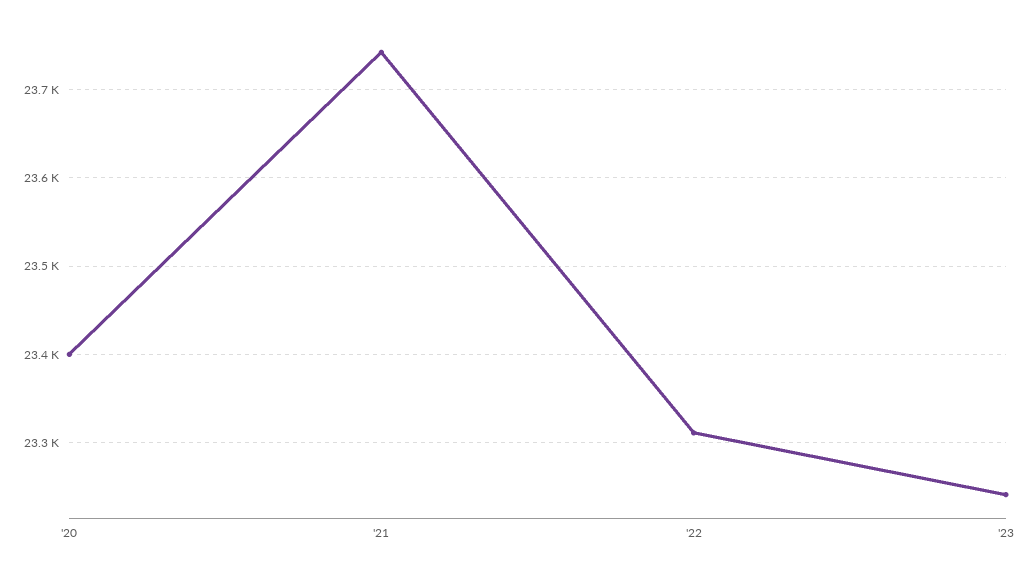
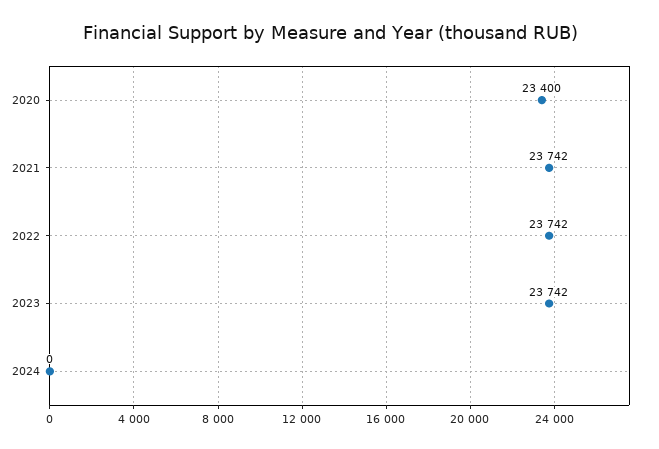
'22: 23310 -> 23742
'23: 23240 -> 23742
2024: none -> 0

